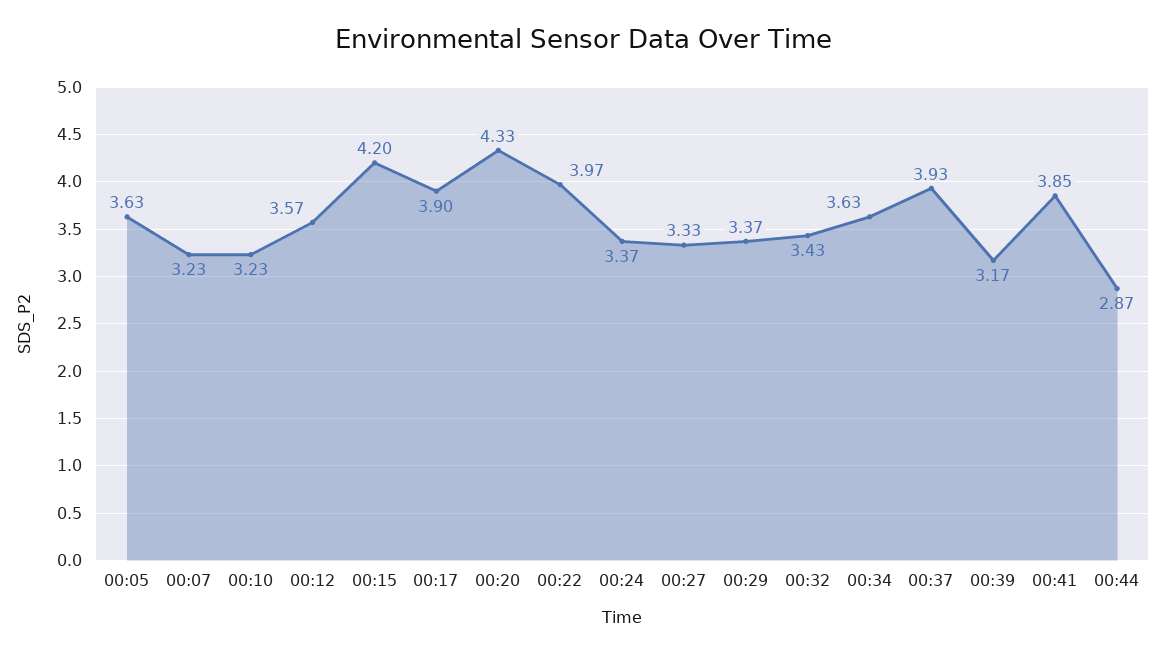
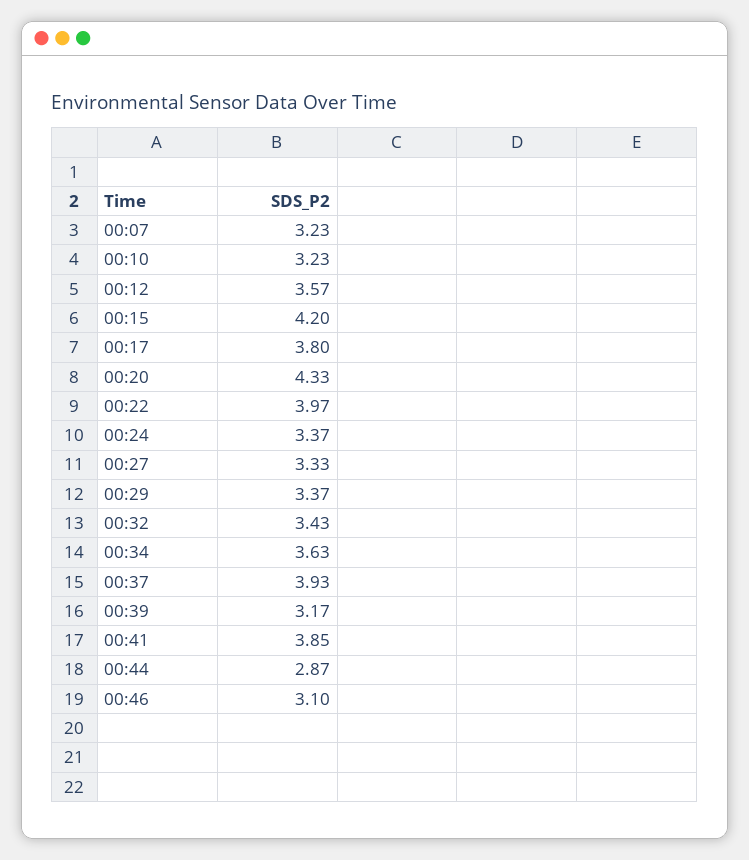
00:05: 3.63 -> none
00:17: 3.9 -> 3.8
00:46: none -> 3.1

